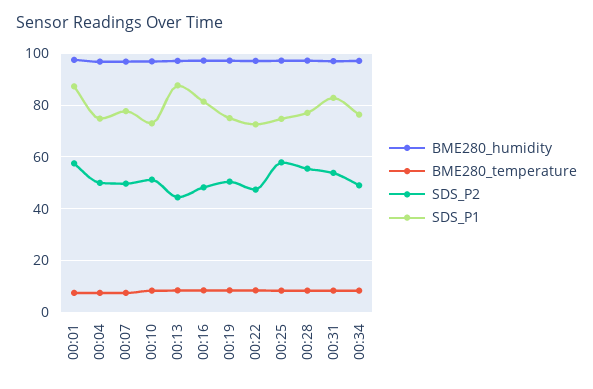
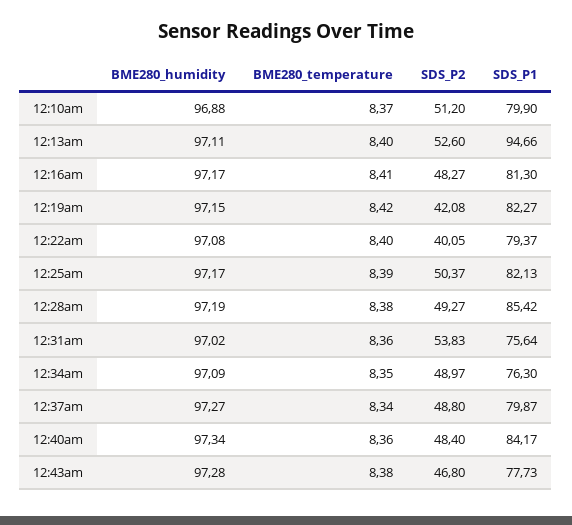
BME280_humidity, 00:01: 97.5 -> none
BME280_temperature, 00:01: 7.5 -> none
SDS_P2, 00:01: 57.5 -> none
SDS_P1, 00:01: 87.5 -> none
BME280_humidity, 00:04: 97.5 -> none
BME280_temperature, 00:04: 7.5 -> none
SDS_P2, 00:04: 50 -> none
SDS_P1, 00:04: 75 -> none
BME280_humidity, 00:07: 97.5 -> none
BME280_temperature, 00:07: 7.5 -> none
SDS_P2, 00:07: 50 -> none
SDS_P1, 00:07: 77.5 -> none
SDS_P1, 00:10: 72.5 -> 79.9
SDS_P2, 00:13: 45 -> 52.6
SDS_P1, 00:13: 87.5 -> 94.66
SDS_P2, 00:19: 50 -> 42.08
SDS_P1, 00:19: 75 -> 82.27
SDS_P2, 00:22: 47.5 -> 40.05
SDS_P1, 00:22: 72.5 -> 79.37
SDS_P2, 00:25: 57.5 -> 50.37
SDS_P1, 00:25: 75 -> 82.13
SDS_P2, 00:28: 55 -> 49.27
SDS_P1, 00:28: 77.5 -> 85.42
SDS_P1, 00:31: 82.5 -> 75.64
BME280_humidity, 12:37am: none -> 97.27
BME280_temperature, 12:37am: none -> 8.34
SDS_P2, 12:37am: none -> 48.8
SDS_P1, 12:37am: none -> 79.87
BME280_humidity, 12:40am: none -> 97.34
BME280_temperature, 12:40am: none -> 8.36
SDS_P2, 12:40am: none -> 48.4
SDS_P1, 12:40am: none -> 84.17
BME280_humidity, 12:43am: none -> 97.28
BME280_temperature, 12:43am: none -> 8.38
SDS_P2, 12:43am: none -> 46.8
SDS_P1, 12:43am: none -> 77.73

